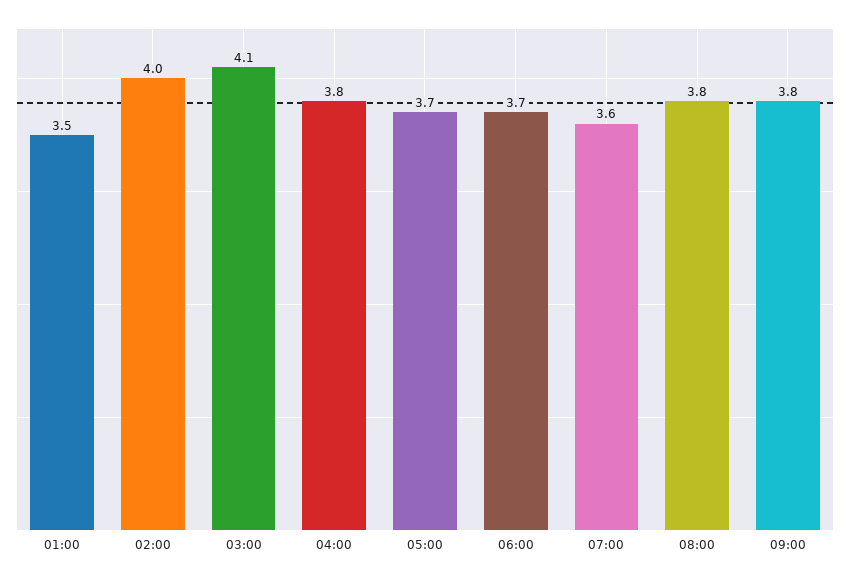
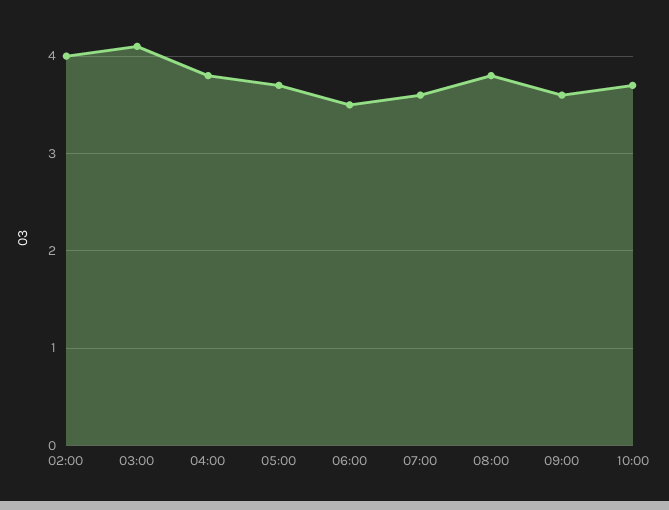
01:00: 3.5 -> none
06:00: 3.7 -> 3.5
09:00: 3.8 -> 3.6
10:00: none -> 3.7

